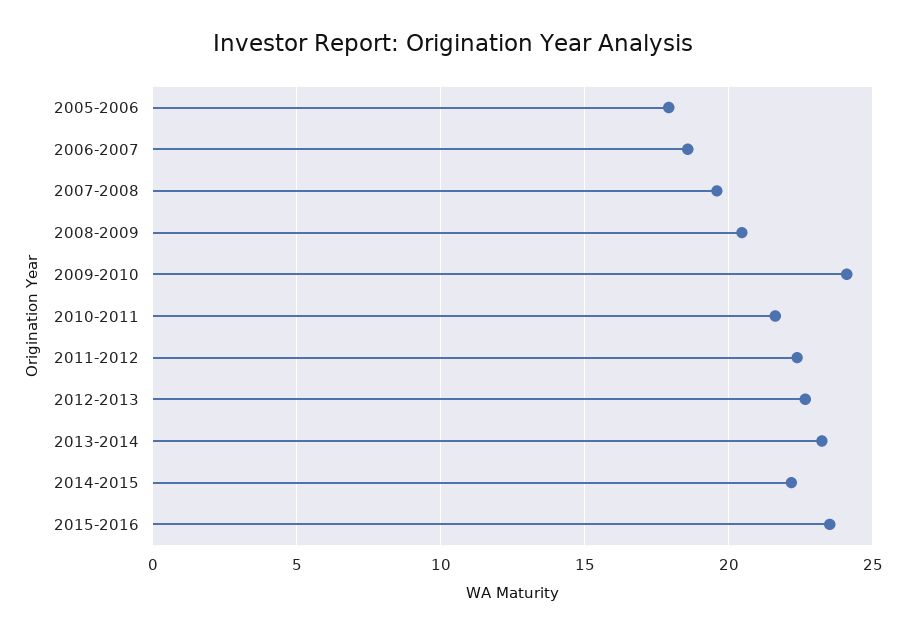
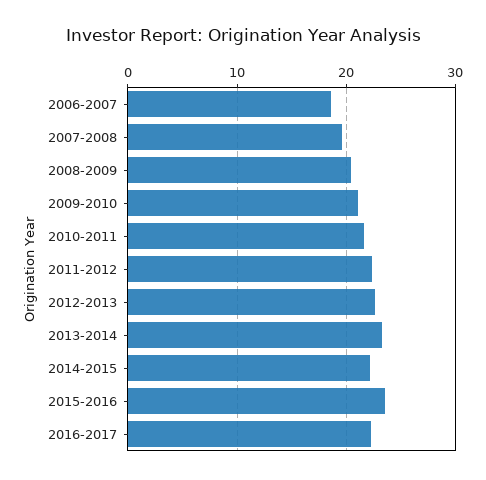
2005-2006: 18 -> none
2009-2010: 24 -> 21
2016-2017: none -> 22

